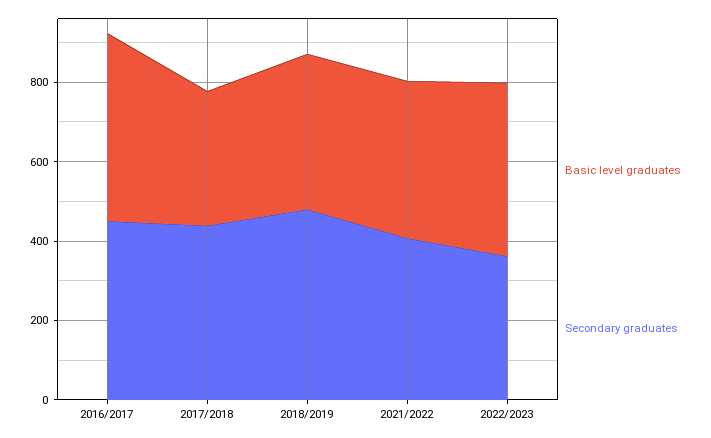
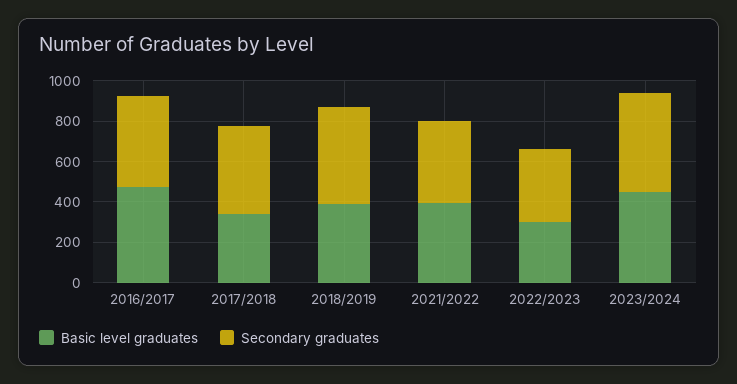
Basic level graduates, 2022/2023: 450 -> 300
Basic level graduates, 2023/2024: none -> 450
Secondary graduates, 2023/2024: none -> 500

